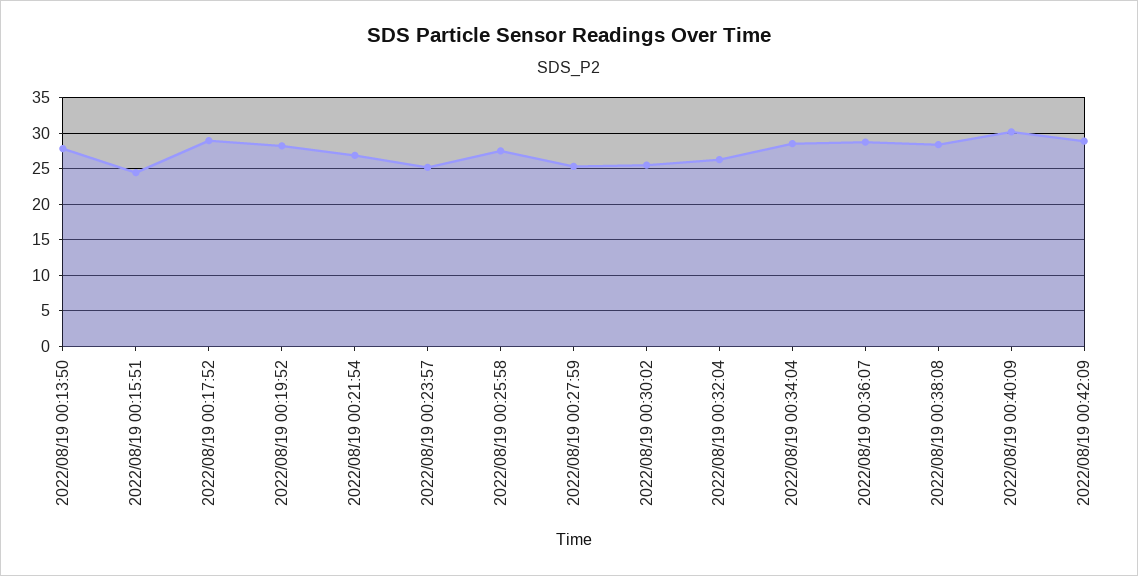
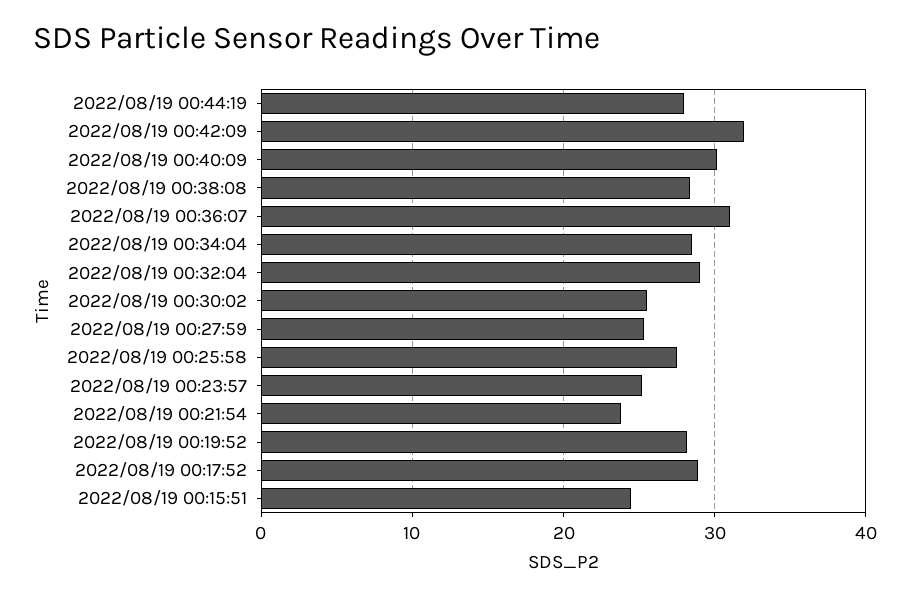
2022/08/19 00:13:50: 28 -> none
2022/08/19 00:21:54: 27 -> 24
2022/08/19 00:32:04: 26 -> 29
2022/08/19 00:36:07: 29 -> 31
2022/08/19 00:42:09: 29 -> 32
2022/08/19 00:44:19: none -> 28

